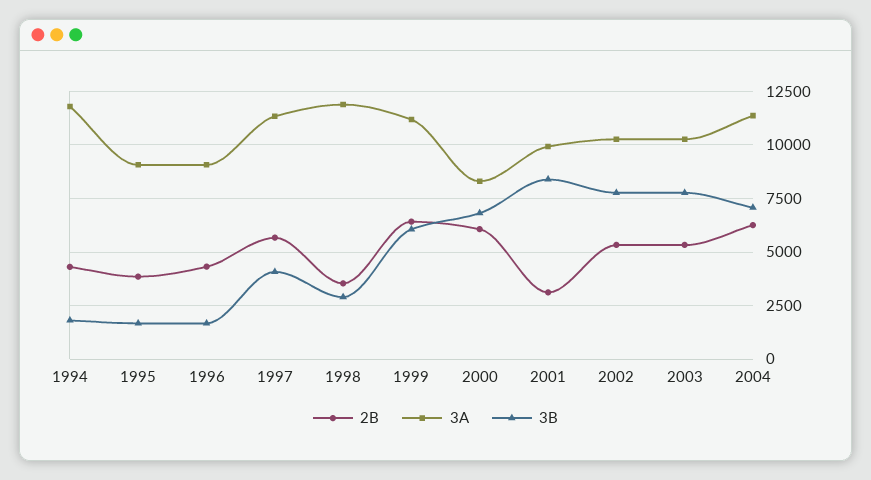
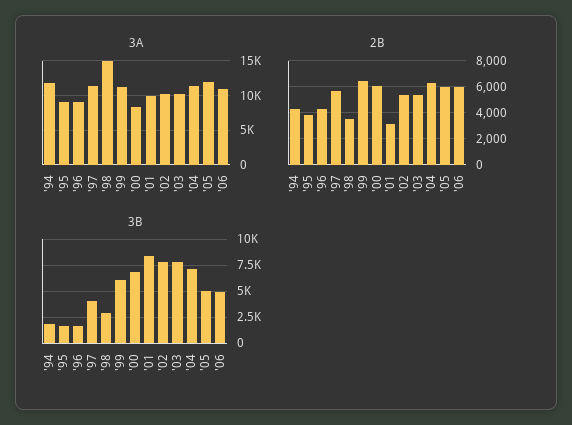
3A, 1998: 12000 -> 15000
3A, '05: none -> 12000
3A, '06: none -> 11000
2B, '05: none -> 6000
2B, '06: none -> 6000
3B, '05: none -> 5000
3B, '06: none -> 5000

